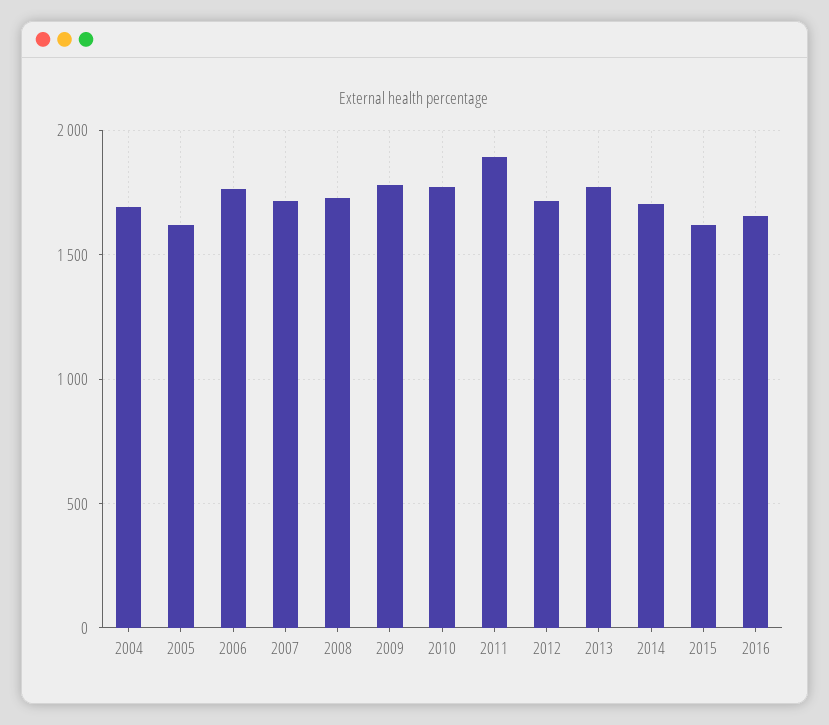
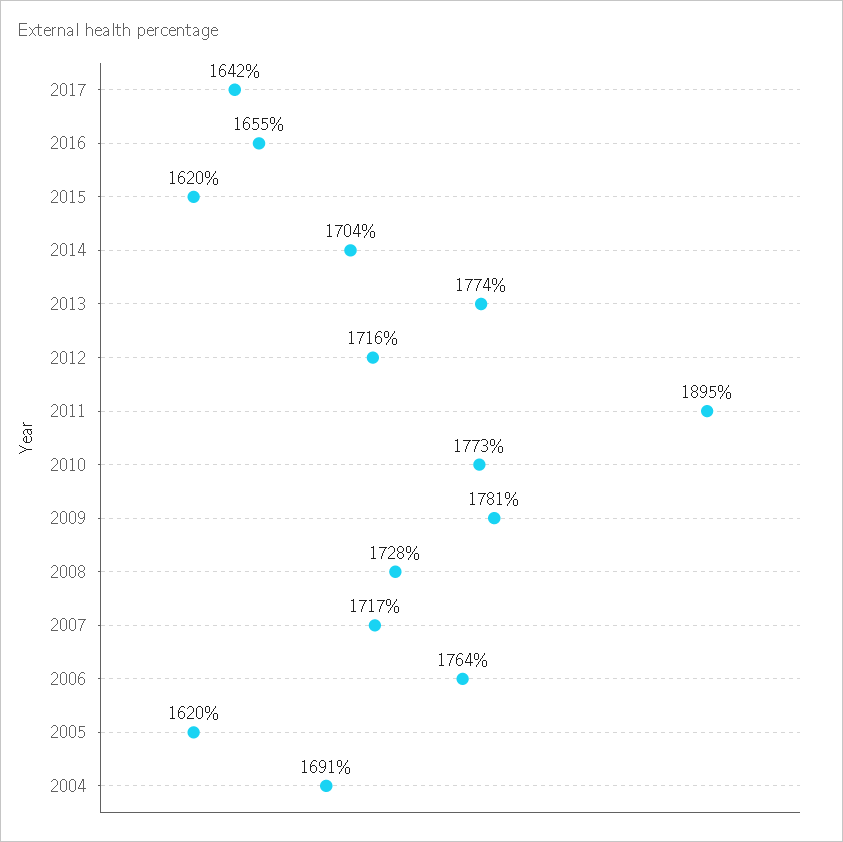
2017: none -> 1642

